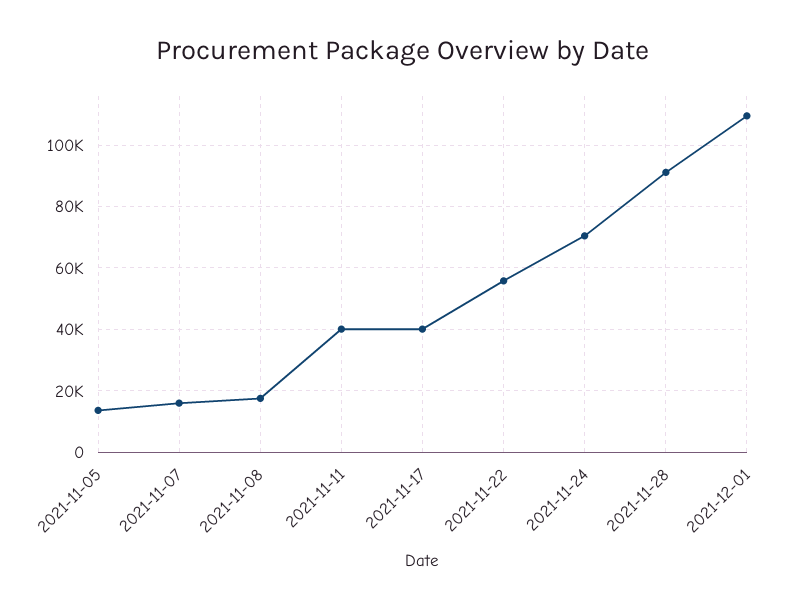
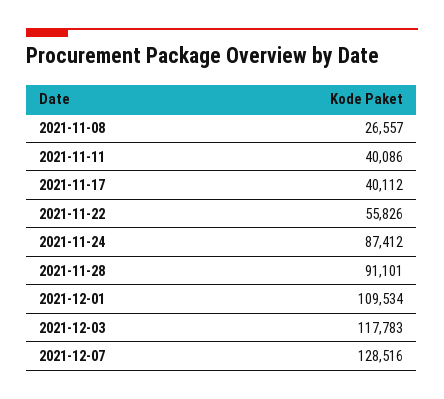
2021-11-05: 14000 -> none
2021-11-07: 16000 -> none
2021-11-08: 18000 -> 26557
2021-11-24: 70000 -> 87412
2021-12-03: none -> 117783
2021-12-07: none -> 128516

